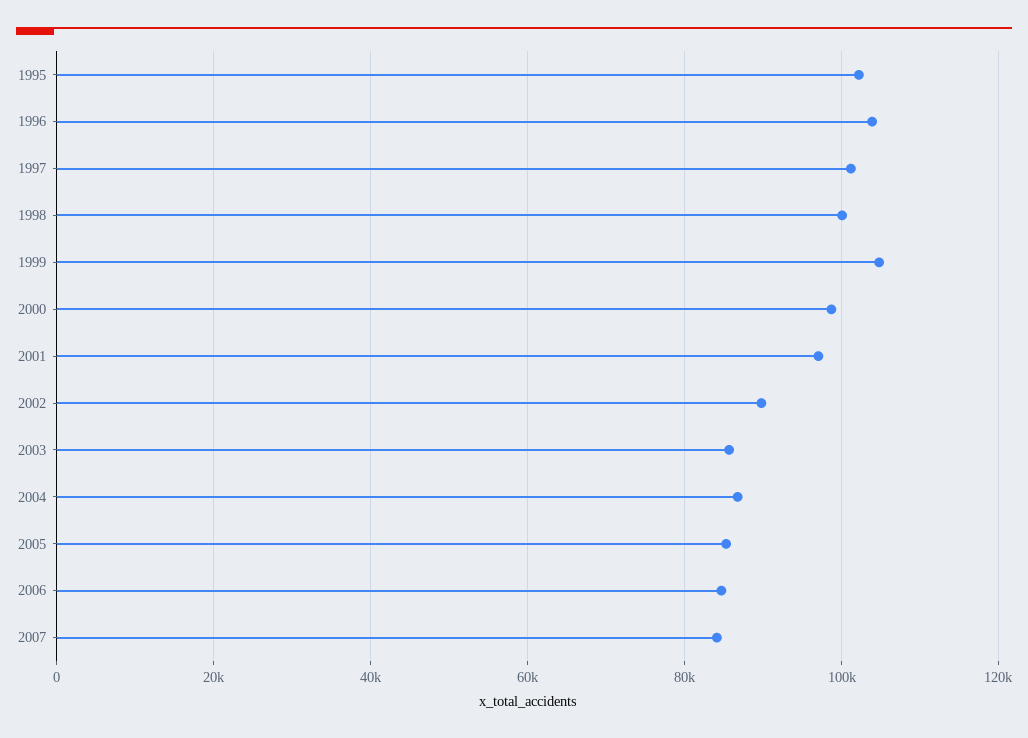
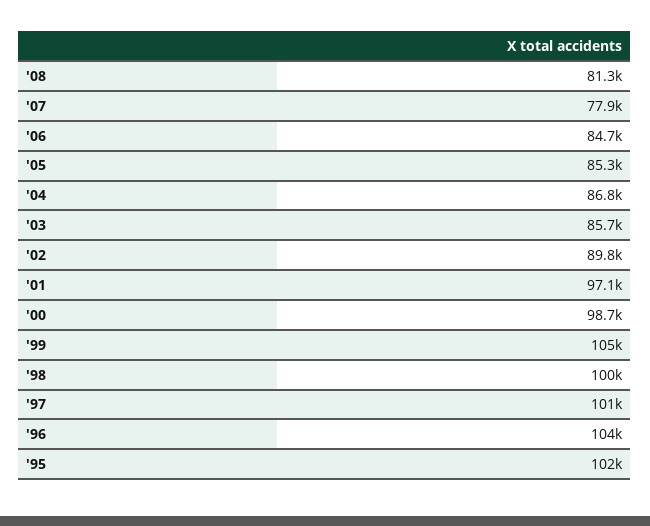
2007: 84000 -> 77900
'08: none -> 81300

